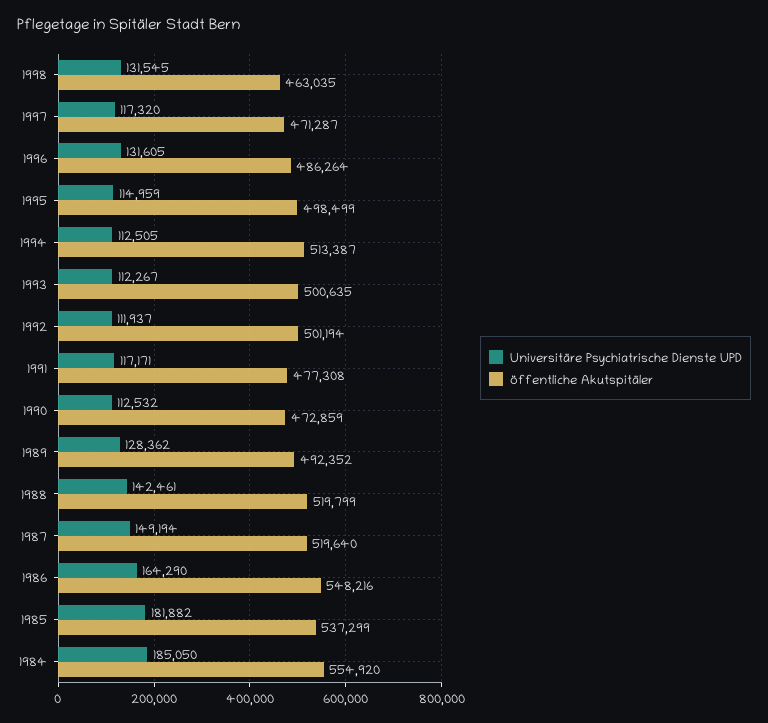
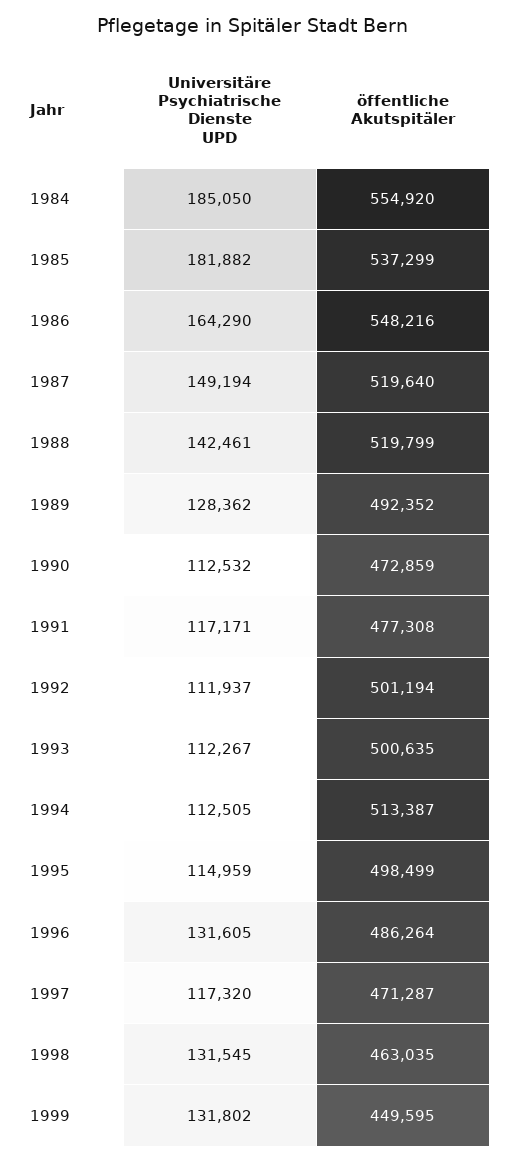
Universitäre Psychiatrische Dienste UPD, 1999: none -> 131802
öffentliche Akutspitäler, 1999: none -> 449595

